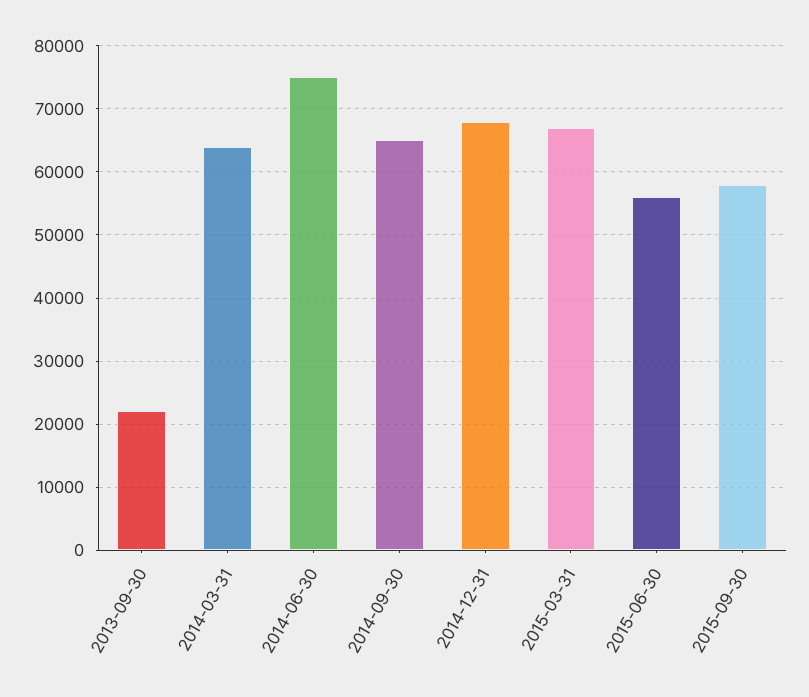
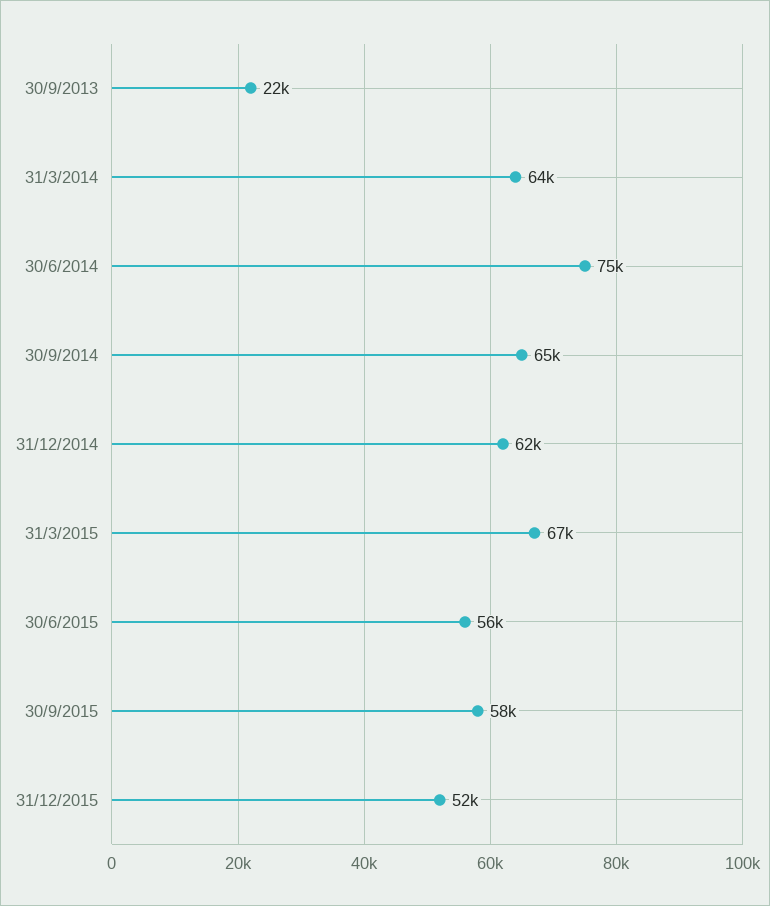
2014-12-31: 68000 -> 62000
31/12/2015: none -> 52000

